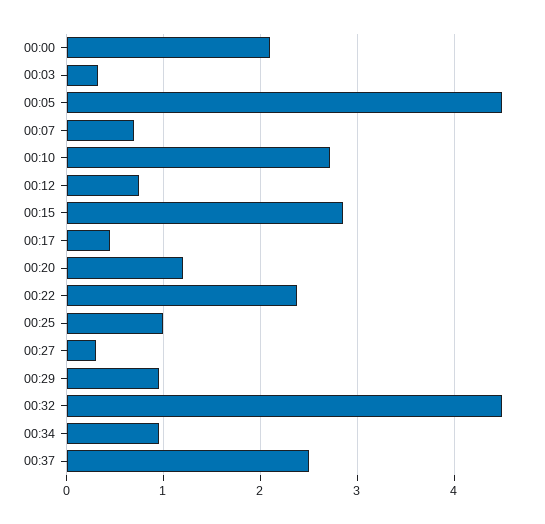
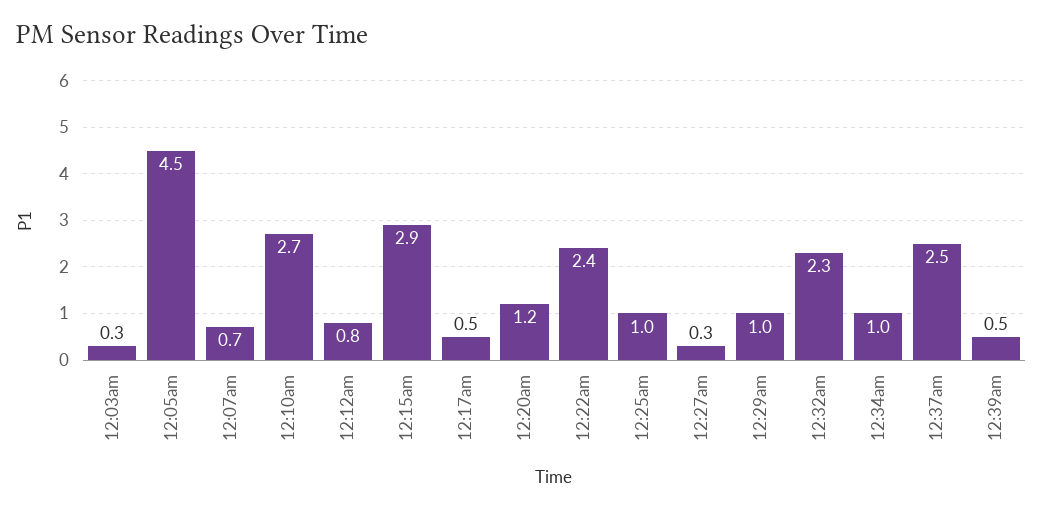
00:00: 2.1 -> none
00:32: 4.5 -> 2.3
12:39am: none -> 0.5

